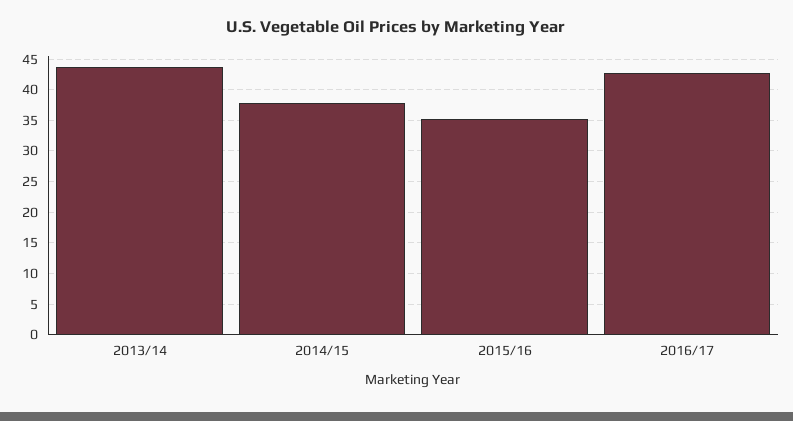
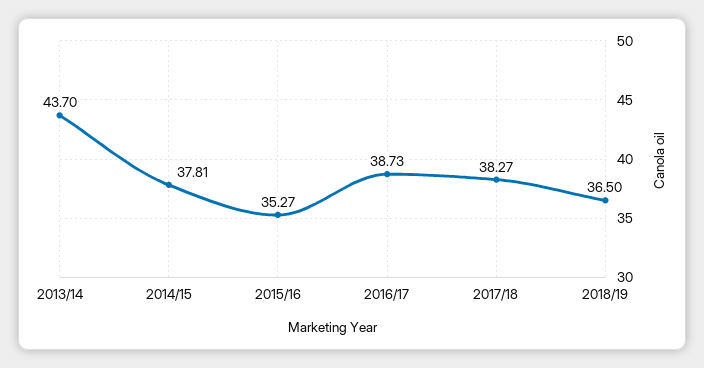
2016/17: 43 -> 38.73
2017/18: none -> 38.27
2018/19: none -> 36.5

